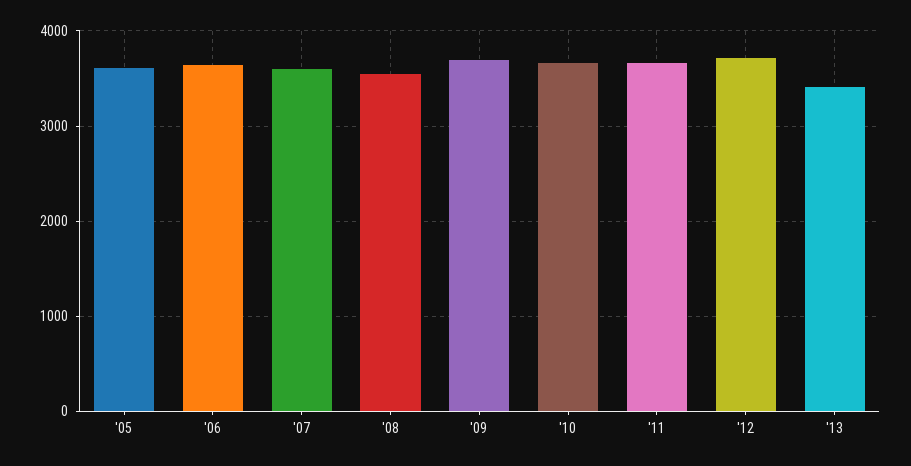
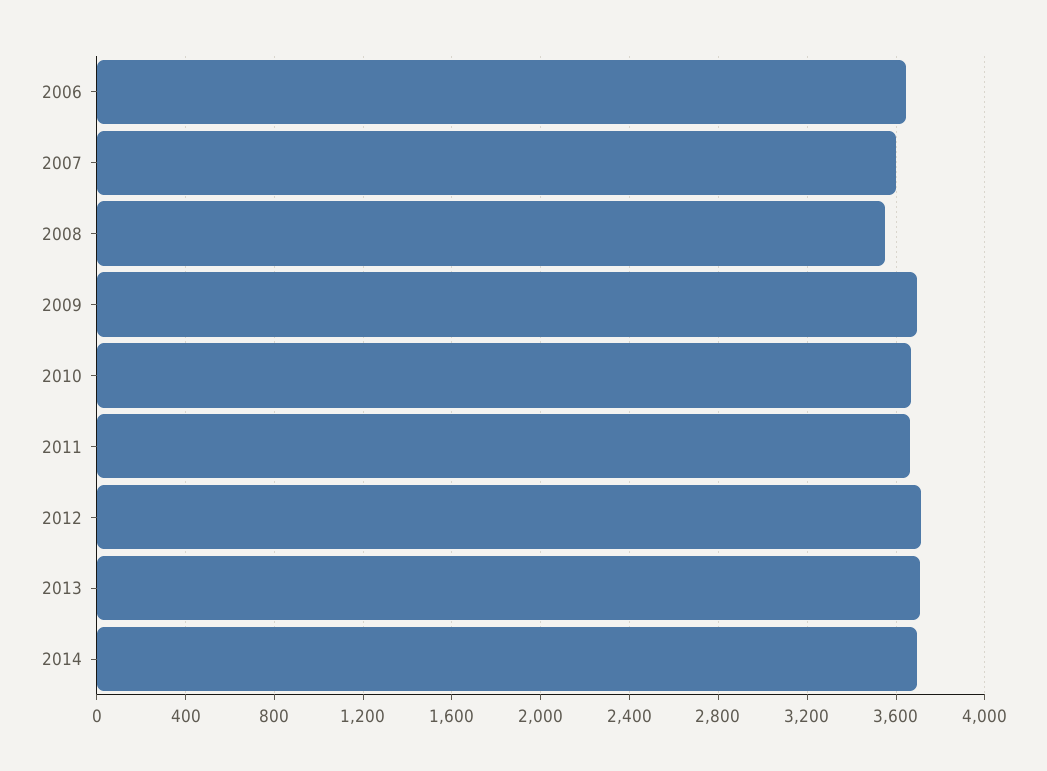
'05: 3600 -> none
'13: 3400 -> 3700
2014: none -> 3700

